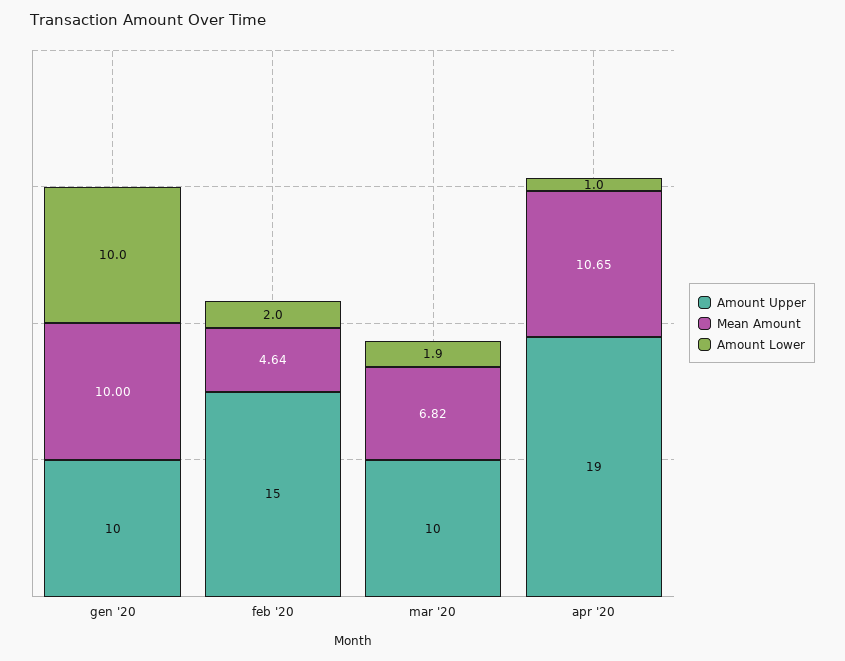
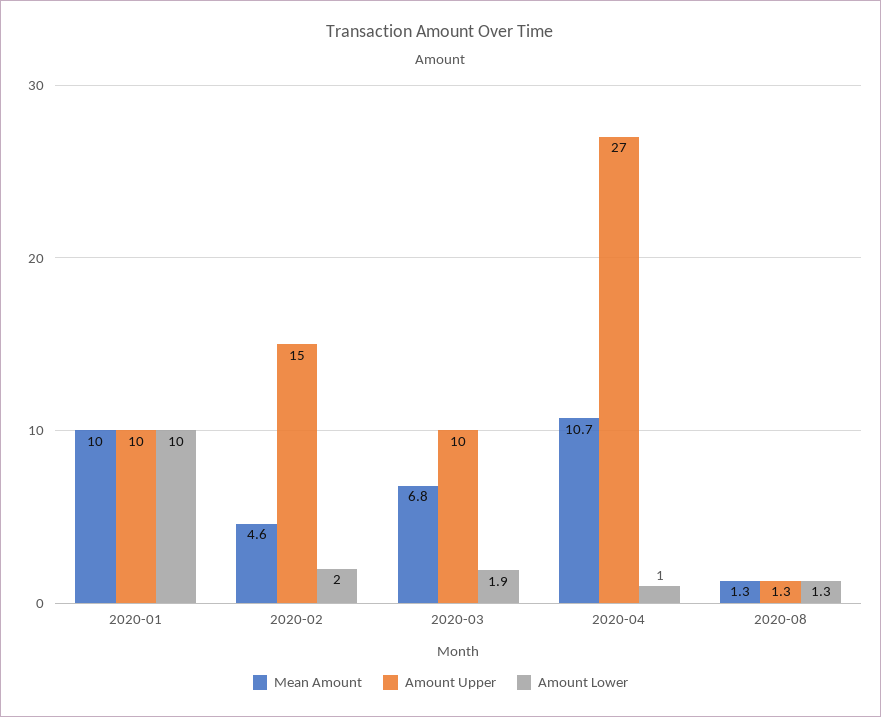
Amount Upper, apr '20: 19 -> 27
Mean Amount, 2020-08: none -> 1.3
Amount Upper, 2020-08: none -> 1.3
Amount Lower, 2020-08: none -> 1.3

